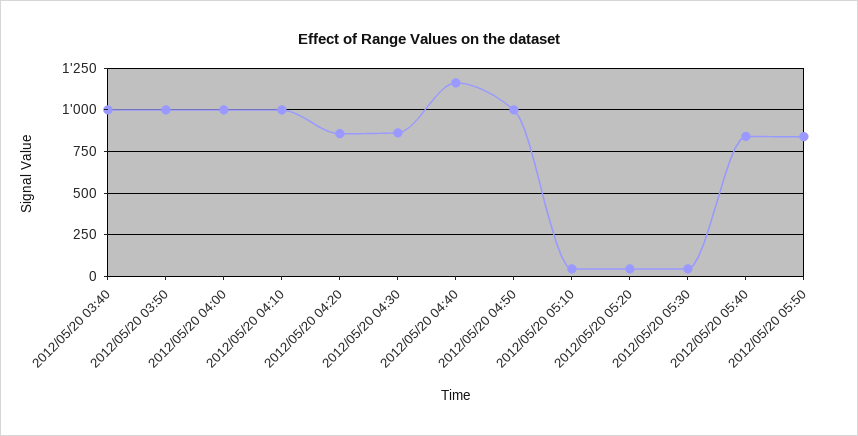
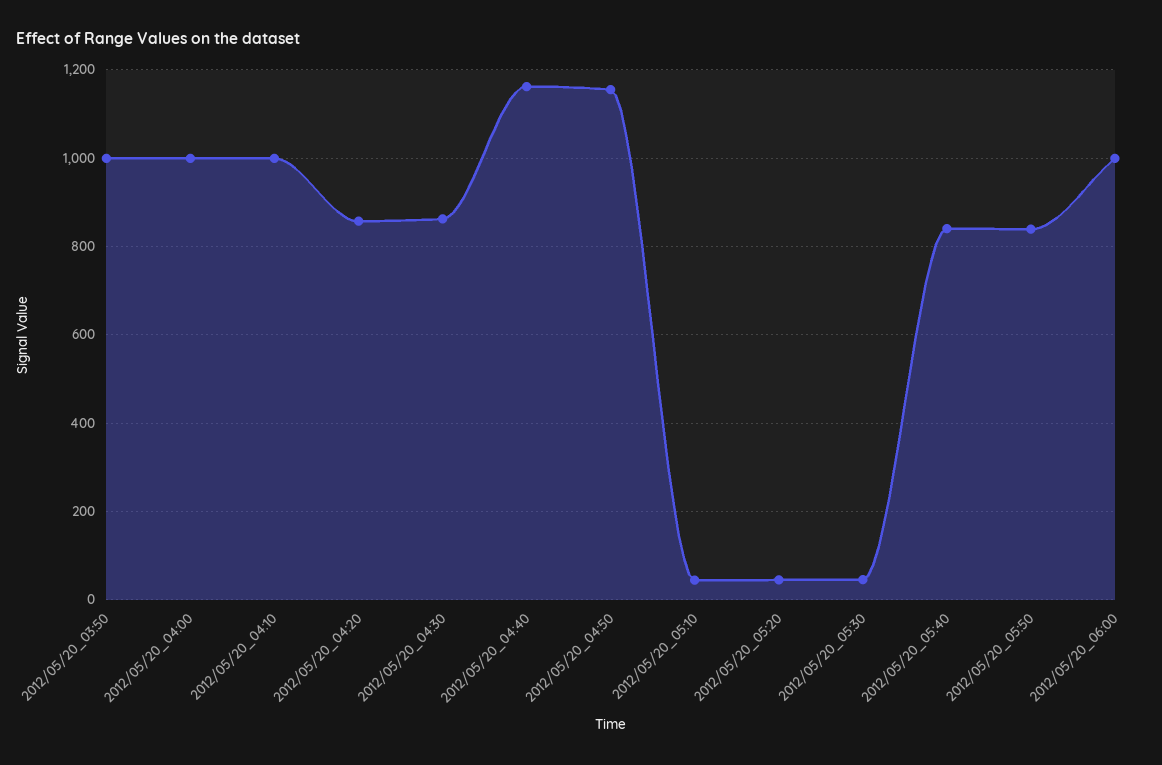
2012/05/20 03:40: 1000 -> none
2012/05/20 04:50: 1000 -> 1160
2012/05/20_06:00: none -> 1000

